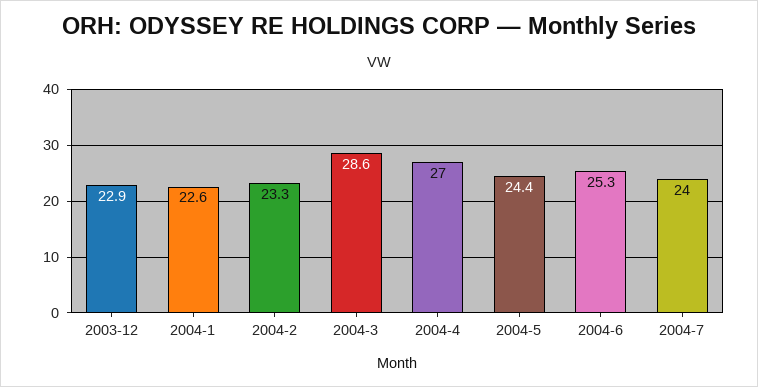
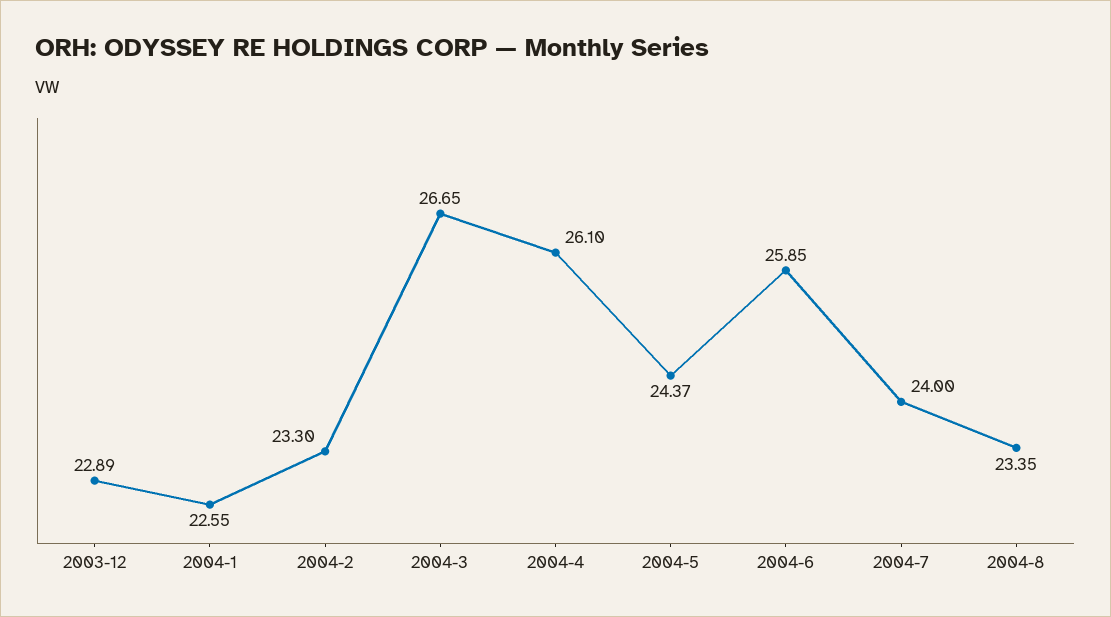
2004-3: 28.6 -> 26.65
2004-4: 27 -> 26.1
2004-6: 25.3 -> 25.85
2004-8: none -> 23.35

